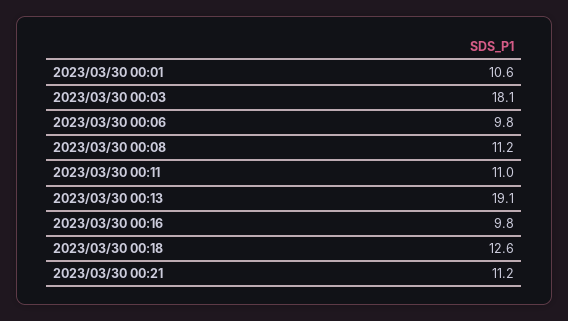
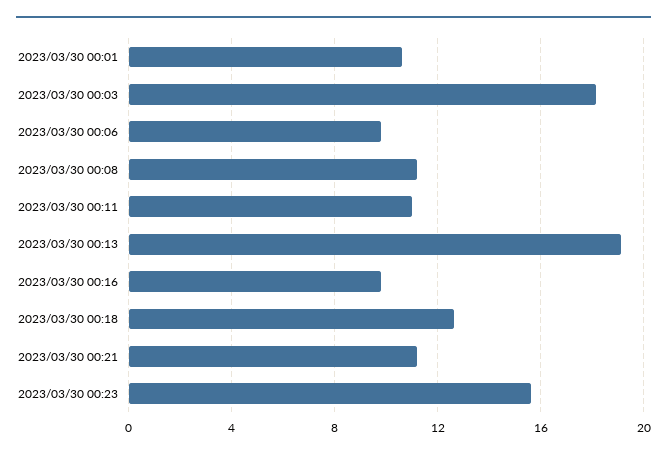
2023/03/30 00:23: none -> 15.5

